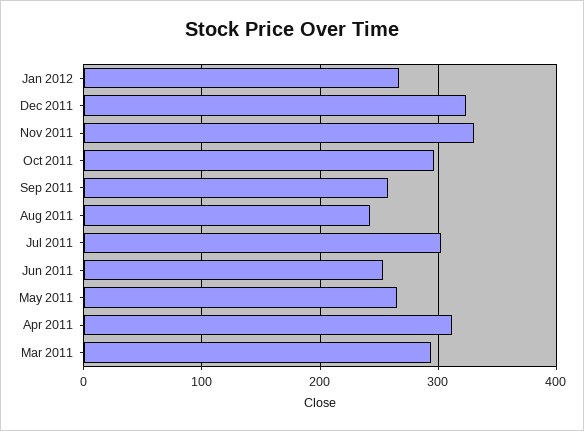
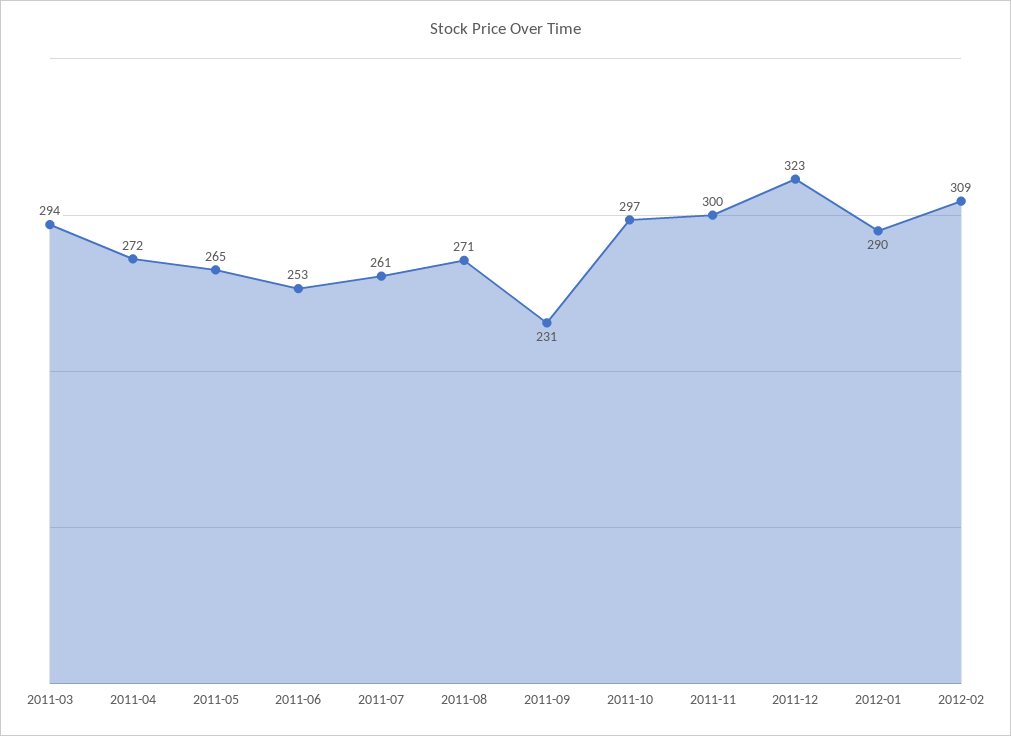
Jan 2012: 270 -> 290
Nov 2011: 330 -> 300
Sep 2011: 260 -> 231
Aug 2011: 240 -> 271
Jul 2011: 300 -> 261
Apr 2011: 310 -> 272
2012-02: none -> 309

